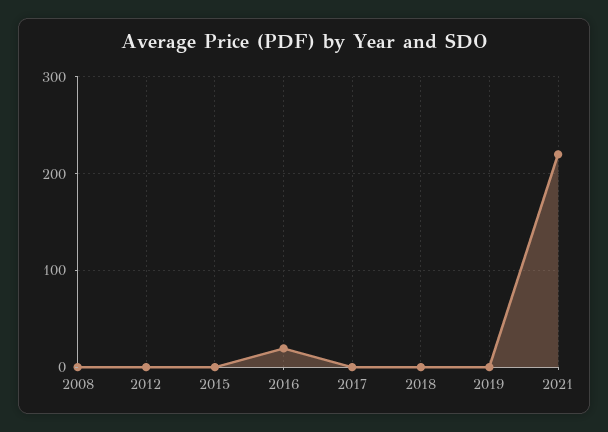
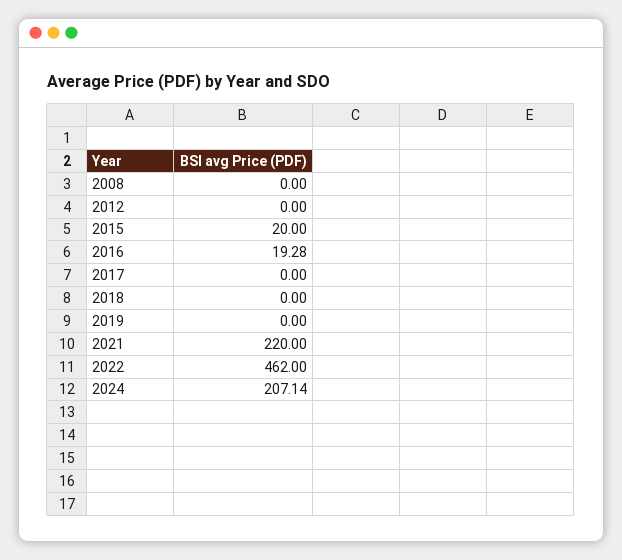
2015: 0 -> 20
2022: none -> 462
2024: none -> 207.14

